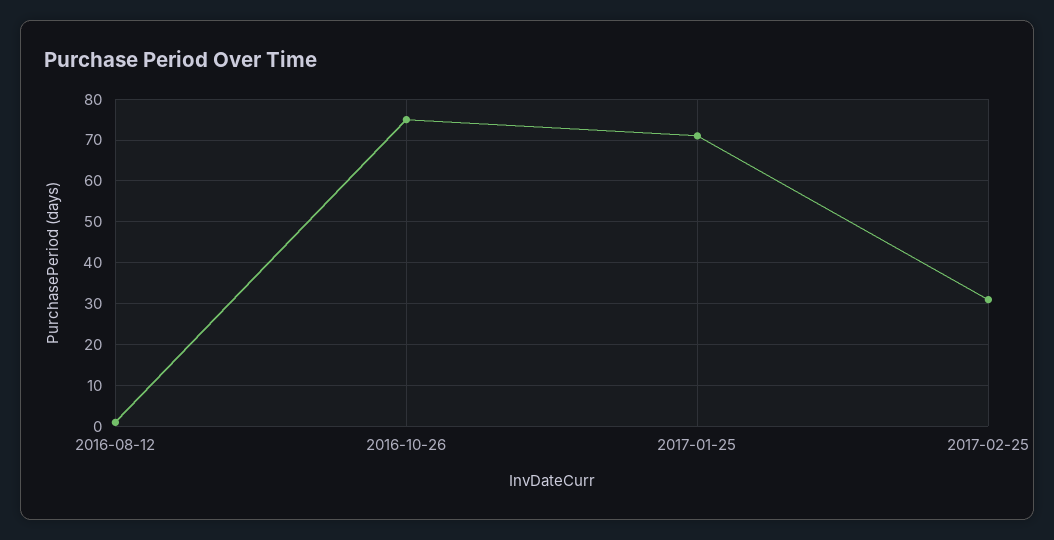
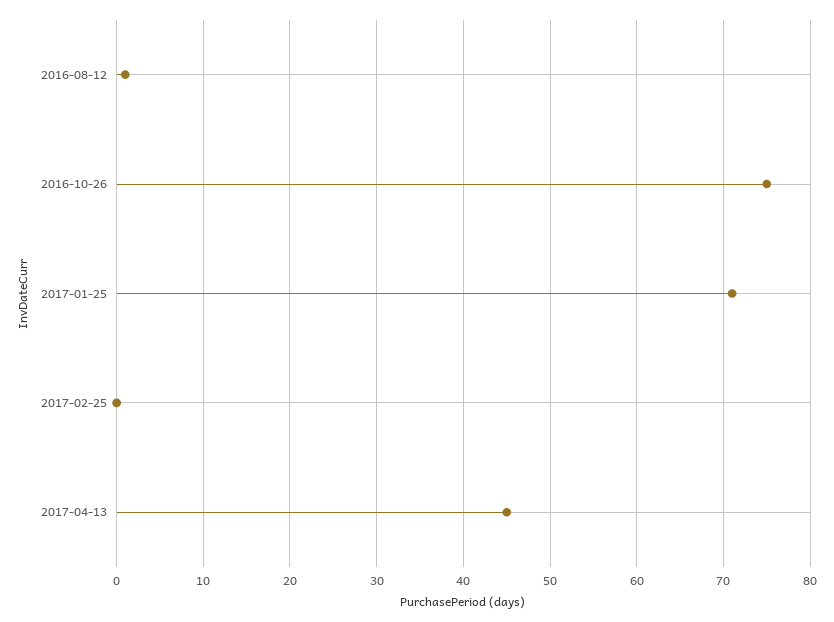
2017-02-25: 30 -> 0
2017-04-13: none -> 45

